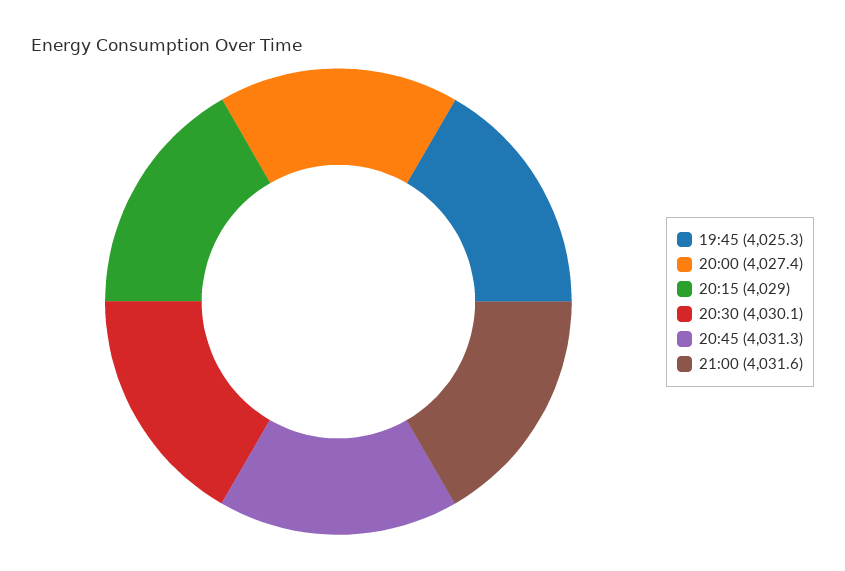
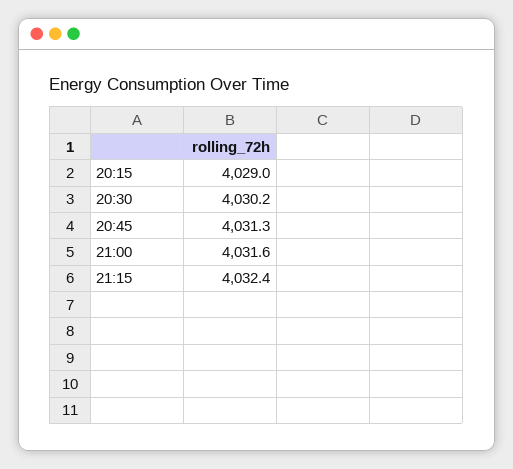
19:45: 4025.3 -> none
20:00: 4027.4 -> none
20:30: 4030.1 -> 4030.2
21:15: none -> 4032.4

